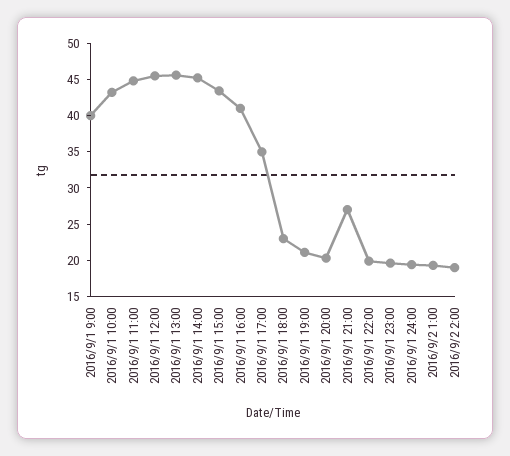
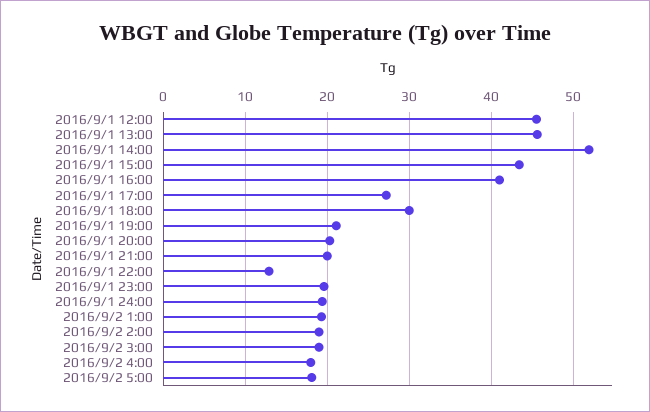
2016/9/1 9:00: 40 -> none
2016/9/1 10:00: 42.5 -> none
2016/9/1 11:00: 45 -> none
2016/9/1 14:00: 45 -> 52
2016/9/1 17:00: 35 -> 27
2016/9/1 18:00: 22.5 -> 30
2016/9/1 21:00: 27.5 -> 20
2016/9/1 22:00: 20 -> 13
2016/9/2 3:00: none -> 19
2016/9/2 4:00: none -> 18
2016/9/2 5:00: none -> 18

